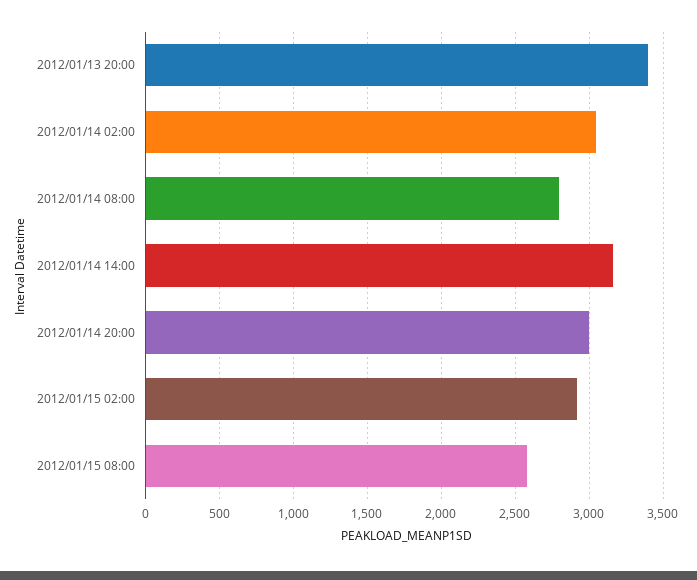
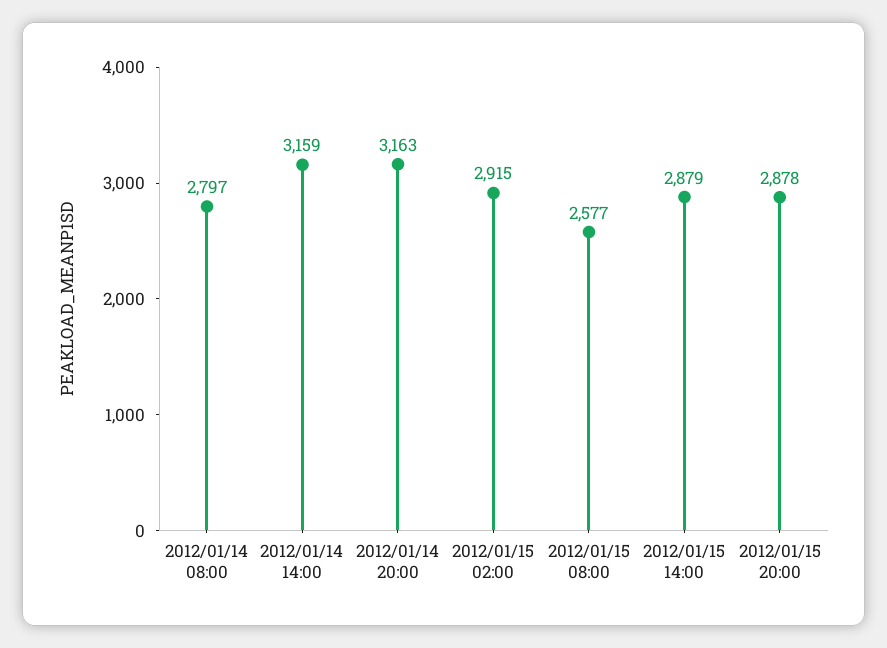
2012/01/13 20:00: 3400 -> none
2012/01/14 02:00: 3050 -> none
2012/01/14 20:00: 3000 -> 3163
2012/01/15 14:00: none -> 2879
2012/01/15 20:00: none -> 2878

